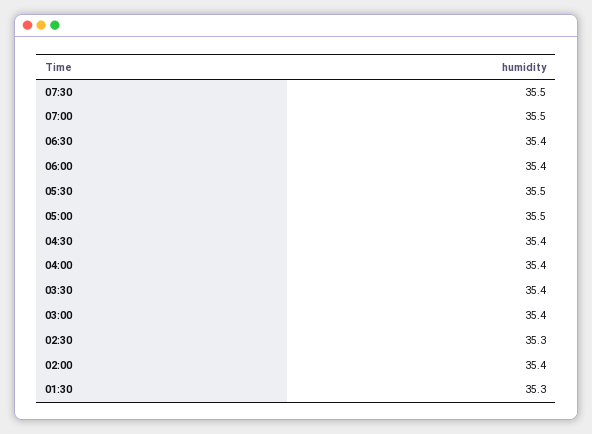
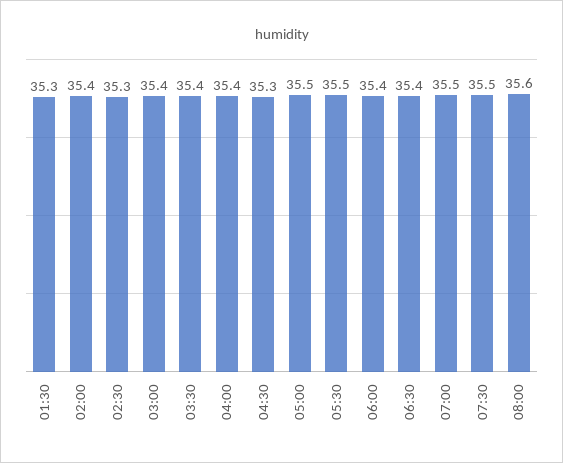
04:30: 35.4 -> 35.3
08:00: none -> 35.6

